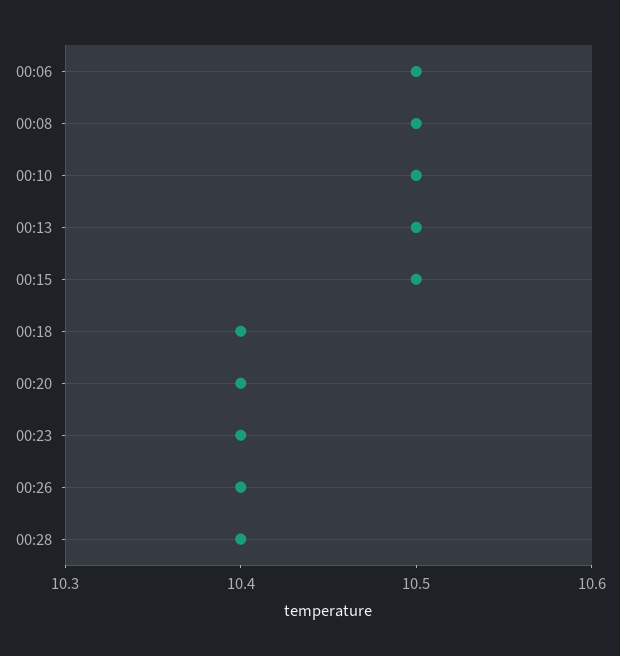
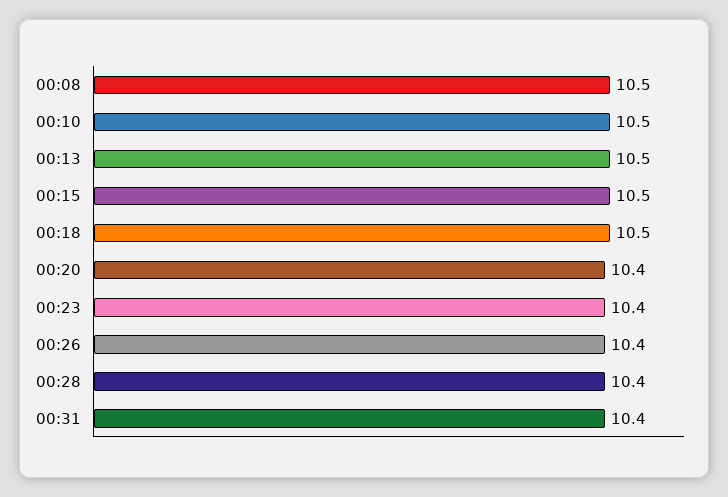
00:06: 10.5 -> none
00:18: 10.4 -> 10.5
00:31: none -> 10.4

